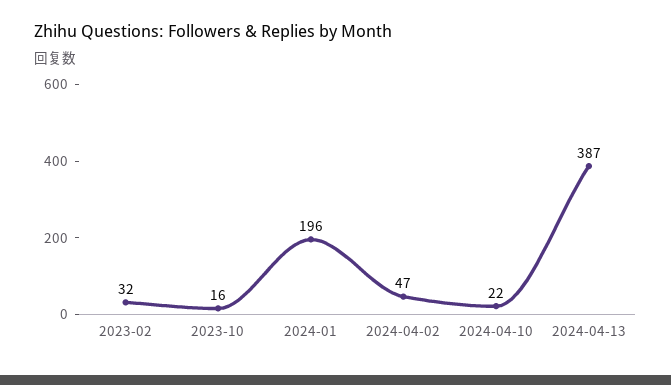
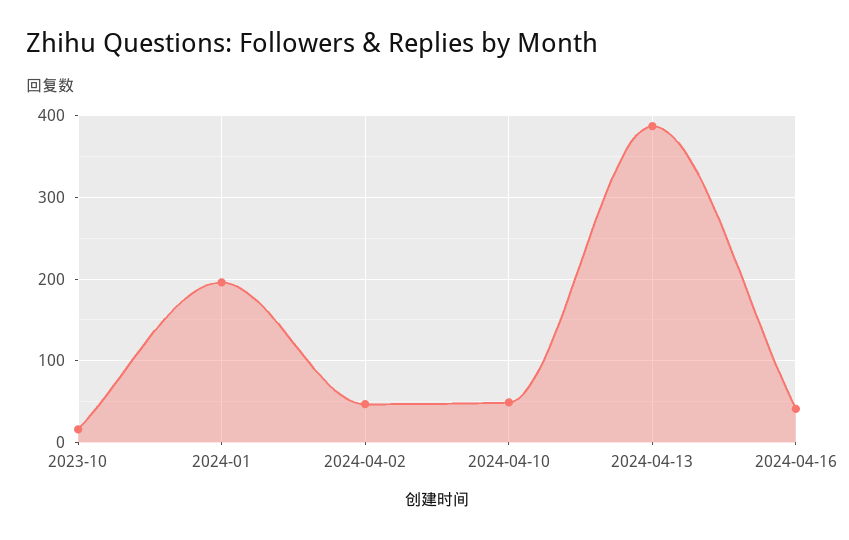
2023-02: 32 -> none
2024-04-10: 22 -> 50
2024-04-16: none -> 40

